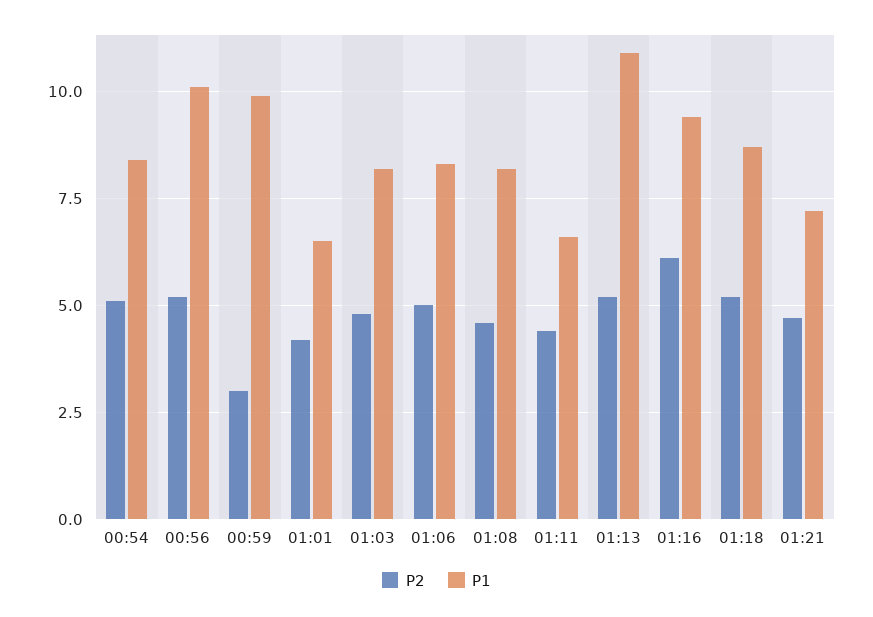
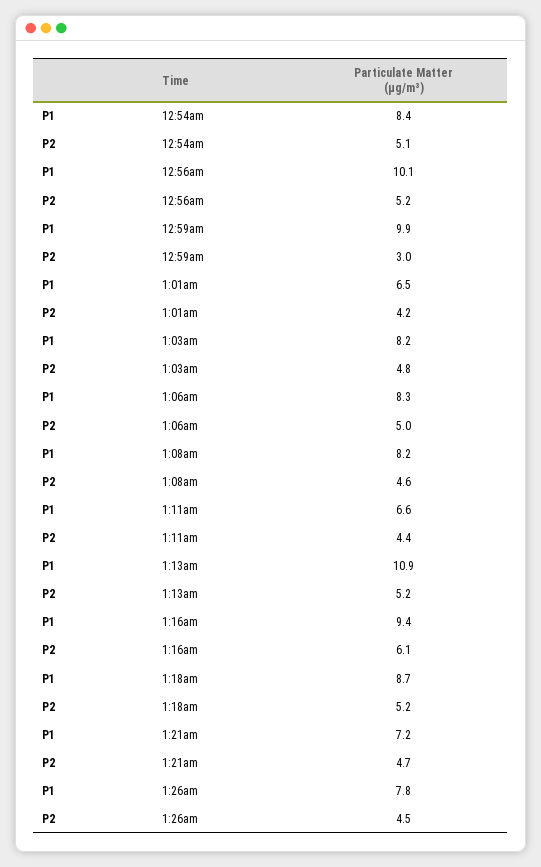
P1, 1:26am: none -> 7.8
P2, 1:26am: none -> 4.5

